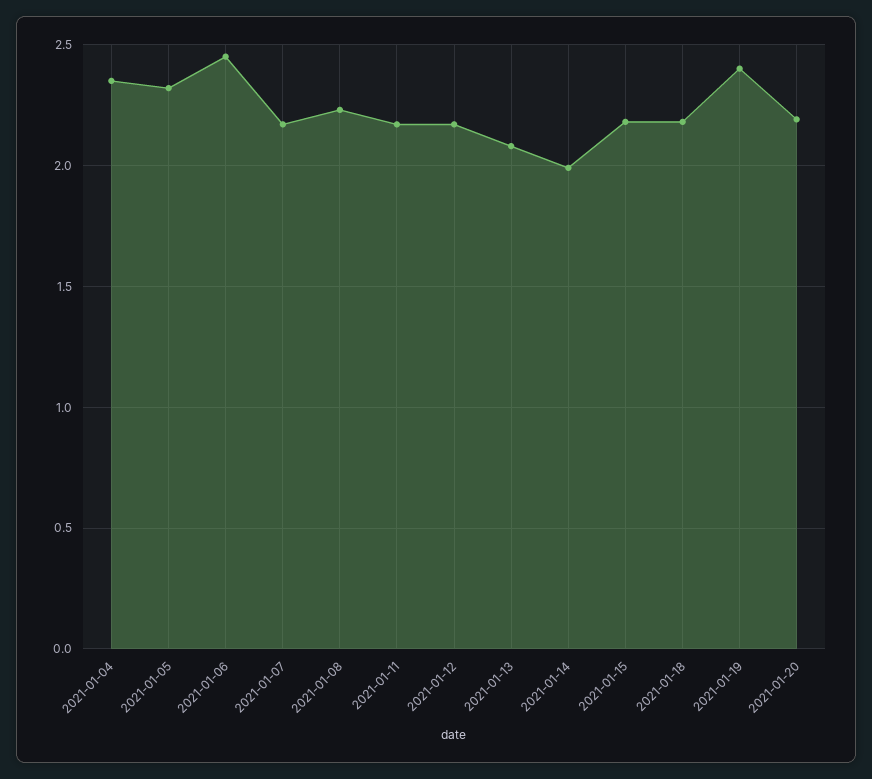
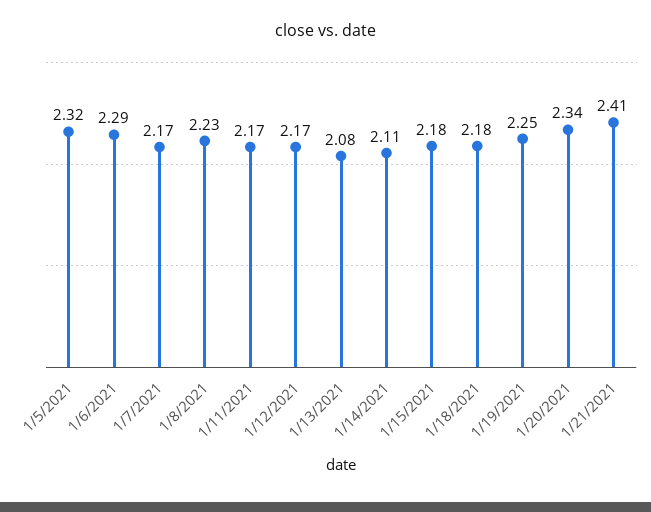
2021-01-04: 2.35 -> none
2021-01-06: 2.45 -> 2.29
2021-01-14: 2 -> 2.11
2021-01-19: 2.4 -> 2.25
2021-01-20: 2.2 -> 2.34
1/21/2021: none -> 2.41

